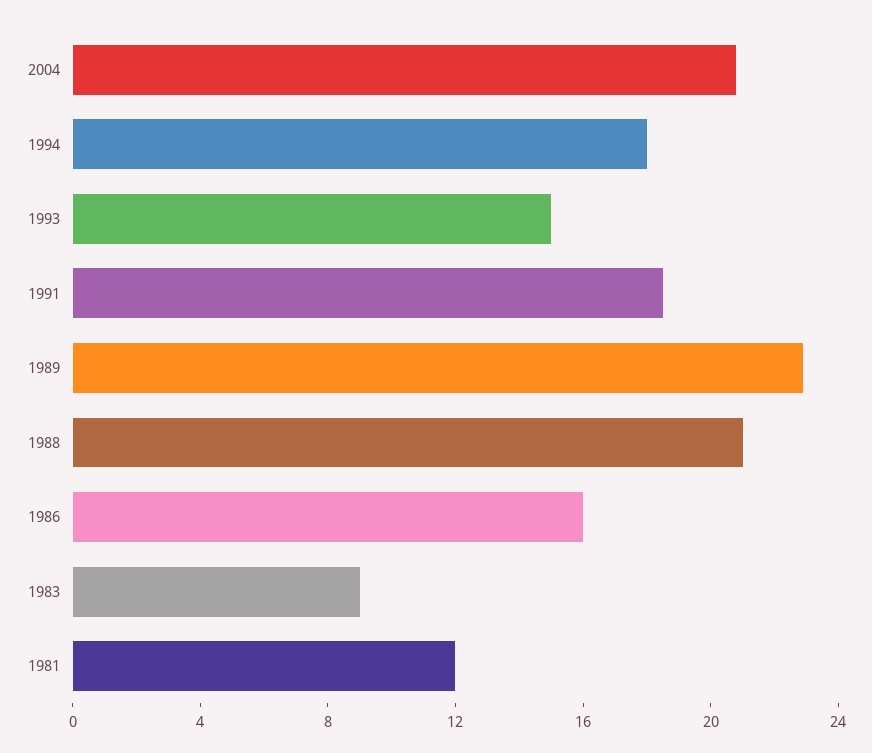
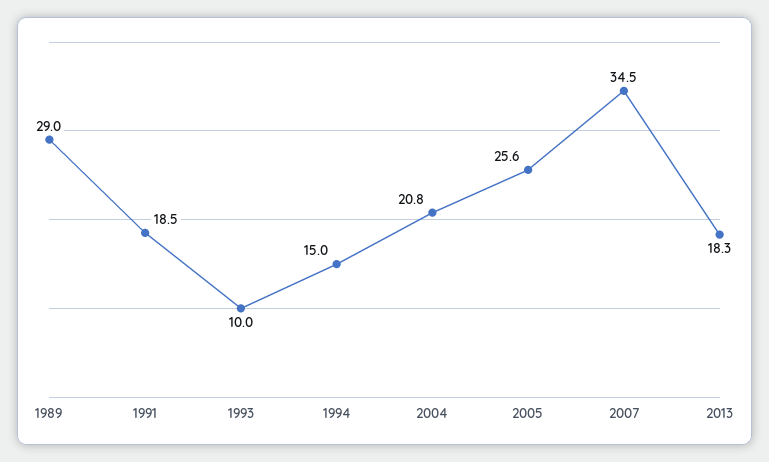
1994: 18 -> 15
1993: 15 -> 10
1989: 23 -> 29
1988: 21 -> none
1986: 16 -> none
1983: 9 -> none
1981: 12 -> none
2005: none -> 25.6
2007: none -> 34.5
2013: none -> 18.3

